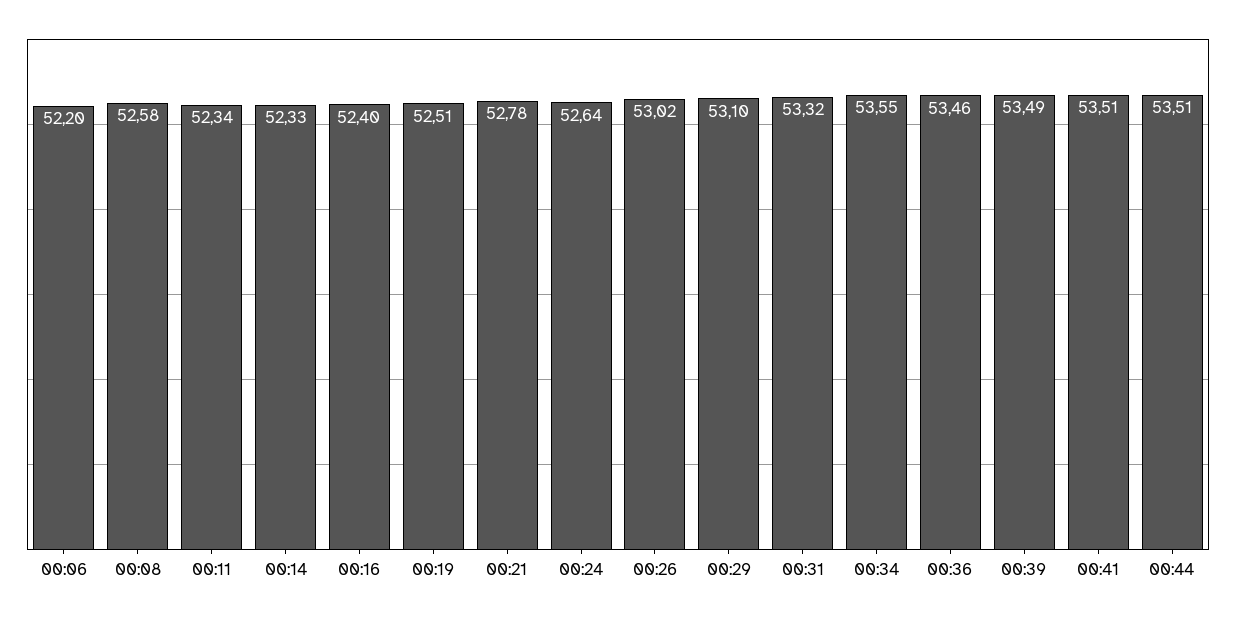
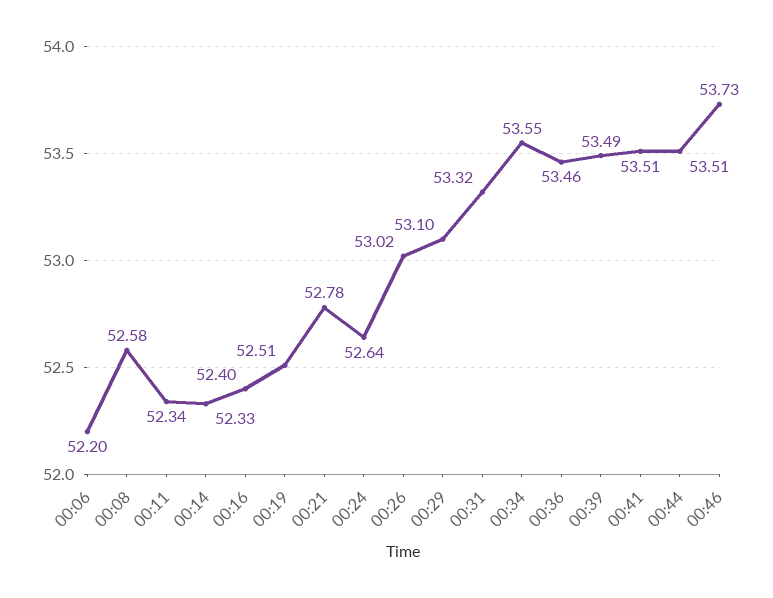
00:46: none -> 53.73

